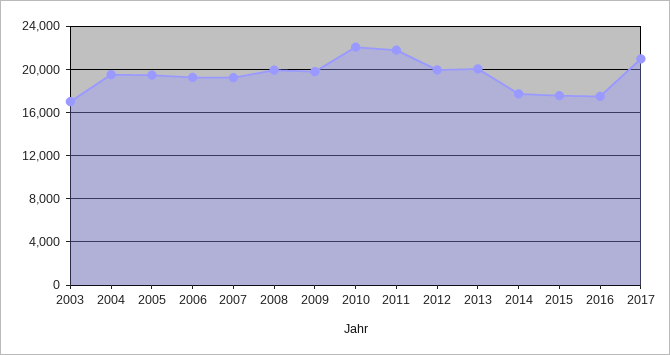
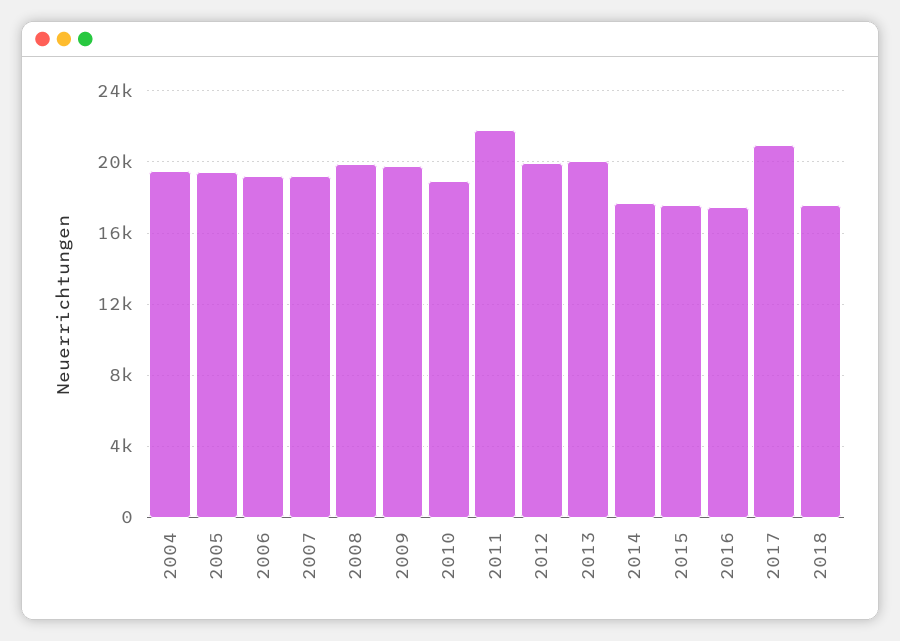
2003: 17000 -> none
2010: 22000 -> 19000
2018: none -> 17500

